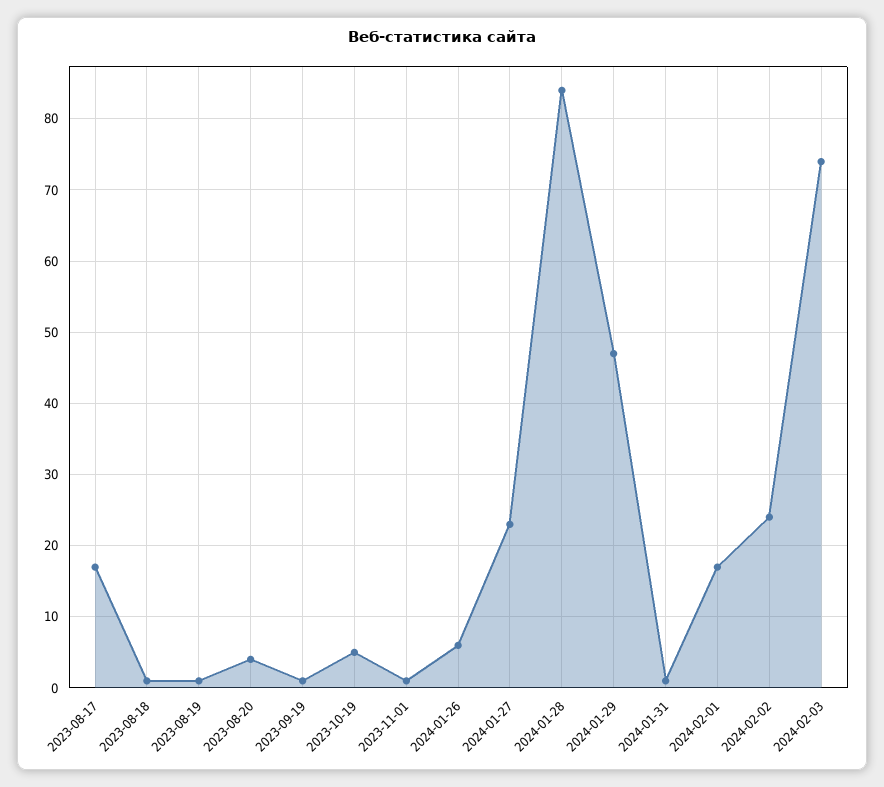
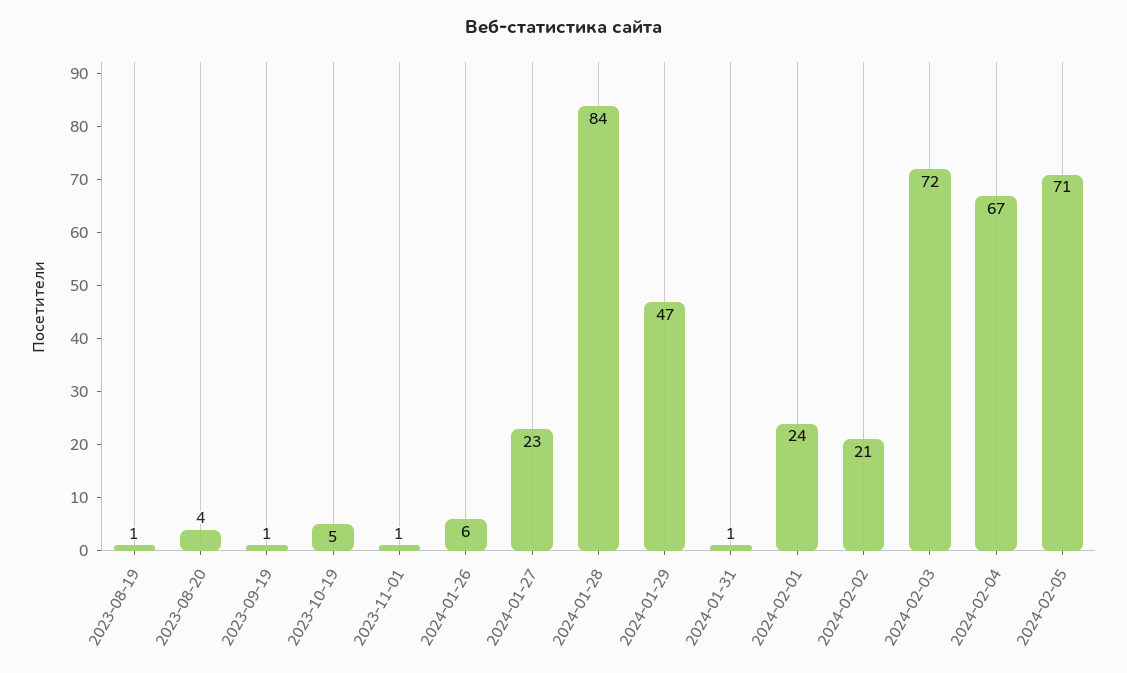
2023-08-17: 17 -> none
2023-08-18: 1 -> none
2024-02-01: 17 -> 24
2024-02-02: 24 -> 21
2024-02-03: 74 -> 72
2024-02-04: none -> 67
2024-02-05: none -> 71

